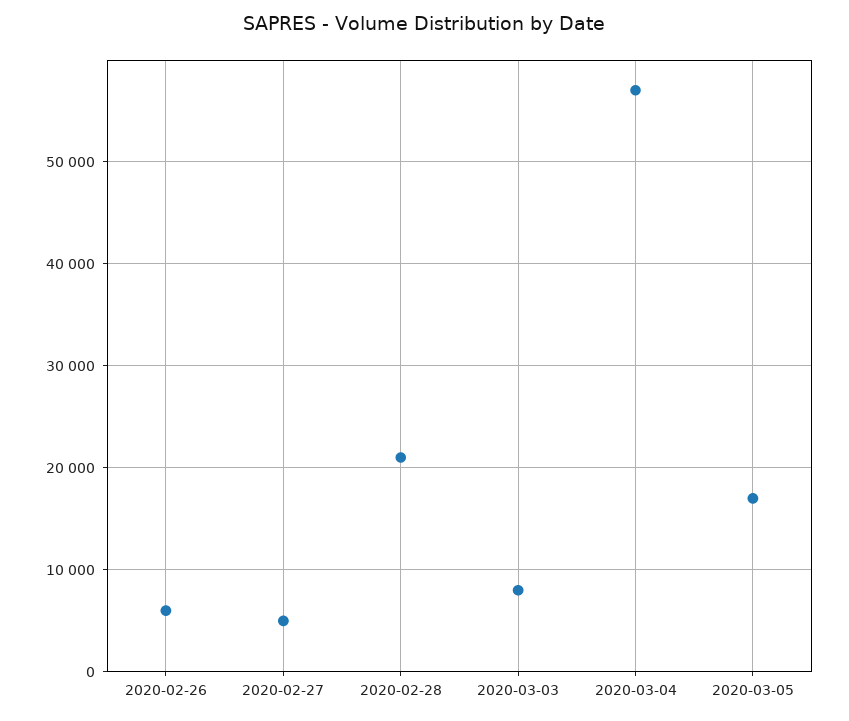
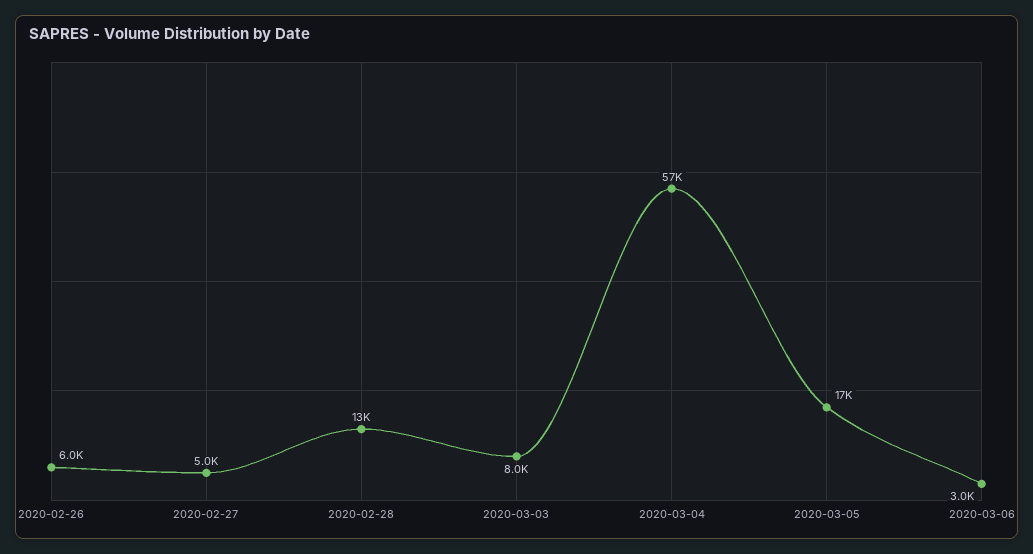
2020-02-28: 21000 -> 13000
2020-03-06: none -> 3000

